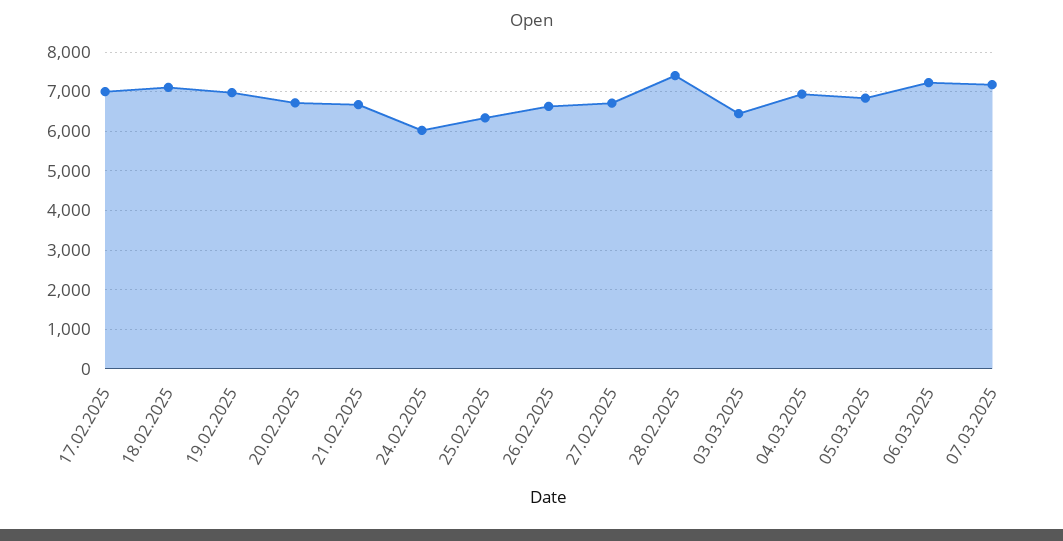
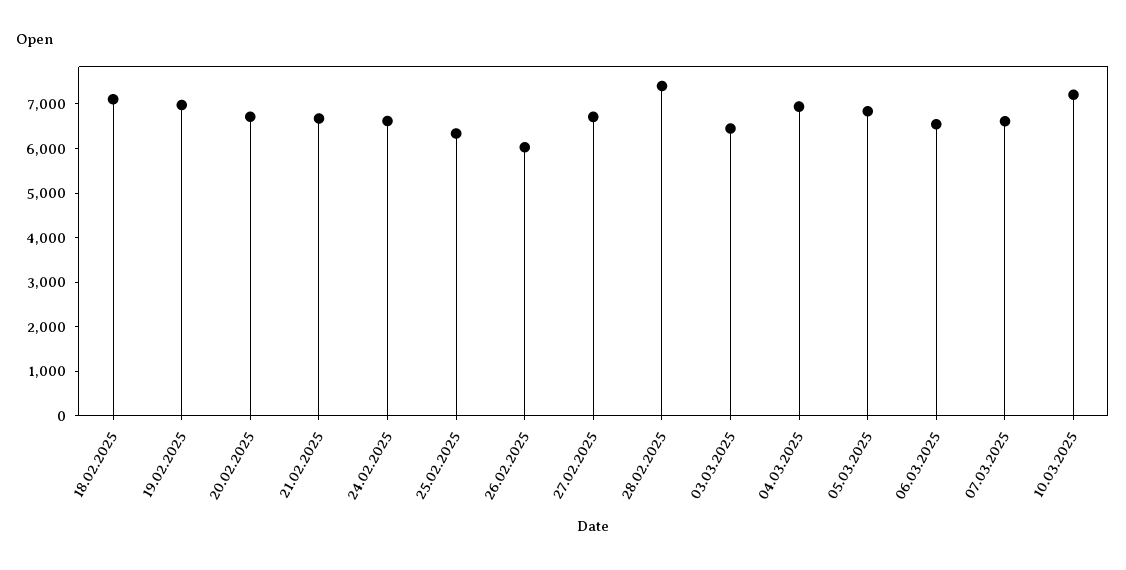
17.02.2025: 7000 -> none
24.02.2025: 6000 -> 6600
26.02.2025: 6600 -> 6000
06.03.2025: 7200 -> 6600
07.03.2025: 7200 -> 6600
10.03.2025: none -> 7200

